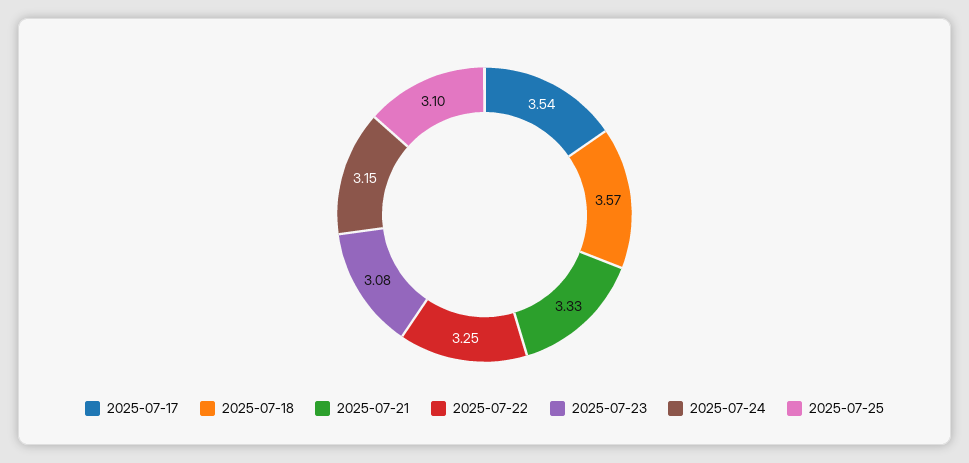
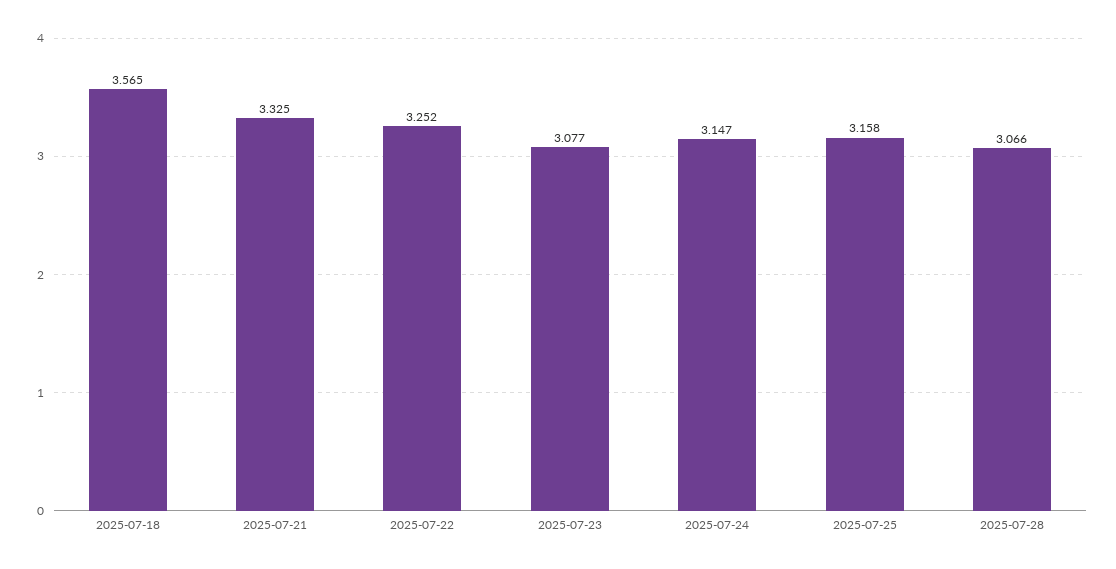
2025-07-17: 3.54 -> none
2025-07-25: 3.1 -> 3.158
2025-07-28: none -> 3.066

